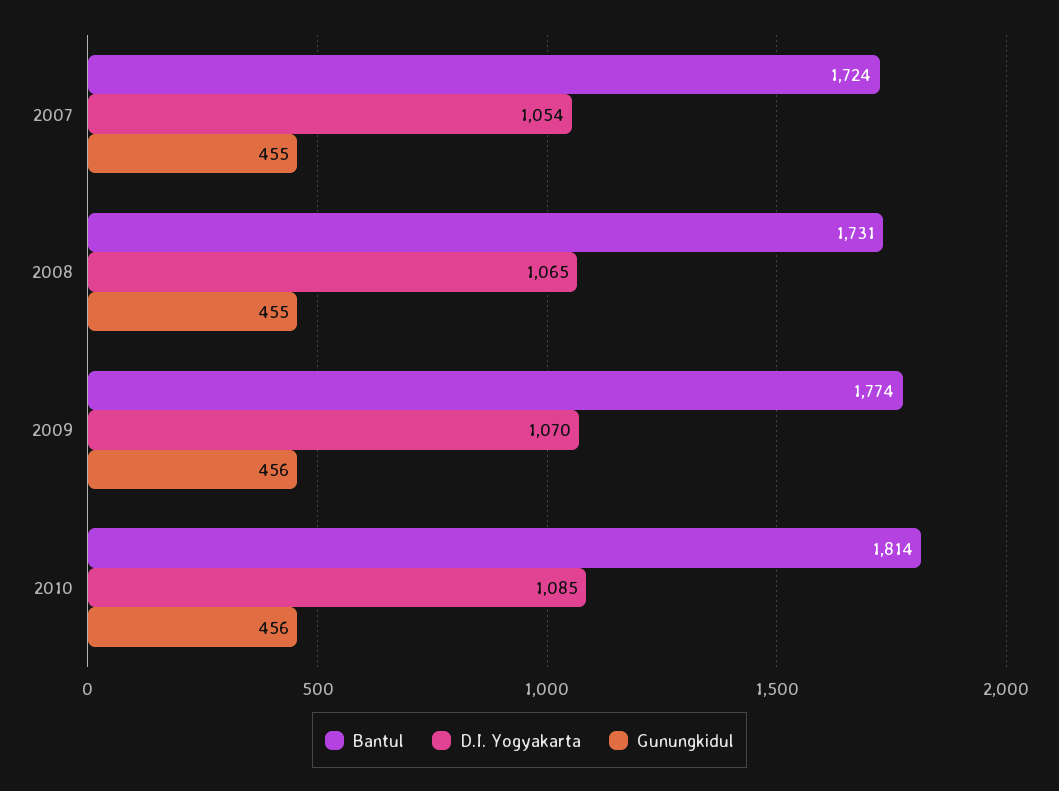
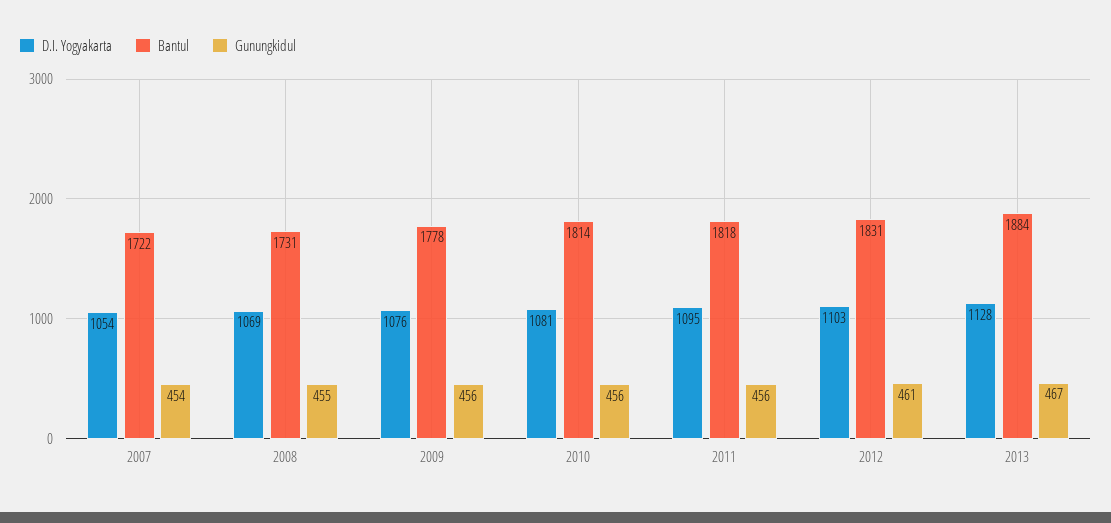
Bantul, 2007: 1724 -> 1722
Gunungkidul, 2007: 455 -> 454
D.I. Yogyakarta, 2008: 1065 -> 1069
Bantul, 2009: 1774 -> 1778
D.I. Yogyakarta, 2009: 1070 -> 1076
D.I. Yogyakarta, 2010: 1085 -> 1081
D.I. Yogyakarta, 2011: none -> 1095
Bantul, 2011: none -> 1818
Gunungkidul, 2011: none -> 456
D.I. Yogyakarta, 2012: none -> 1103
Bantul, 2012: none -> 1831
Gunungkidul, 2012: none -> 461
D.I. Yogyakarta, 2013: none -> 1128
Bantul, 2013: none -> 1884
Gunungkidul, 2013: none -> 467

